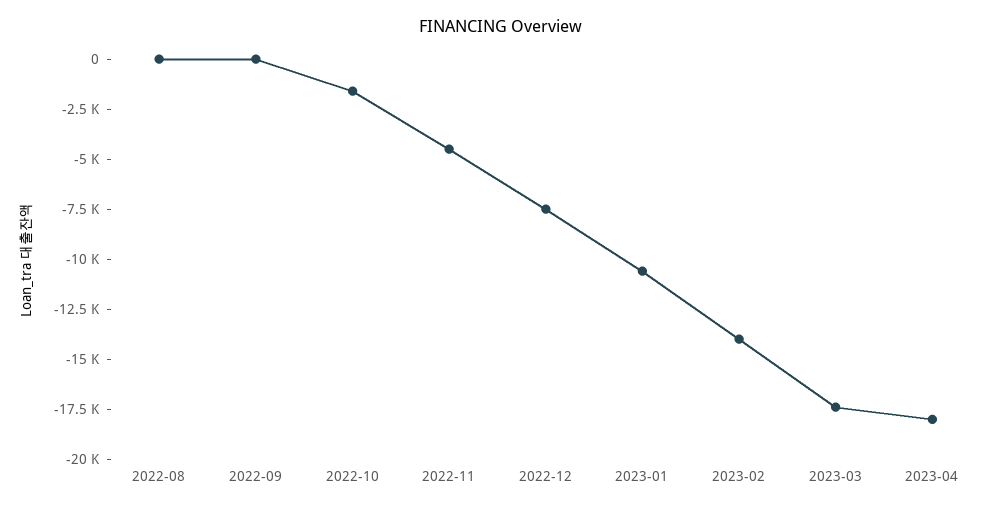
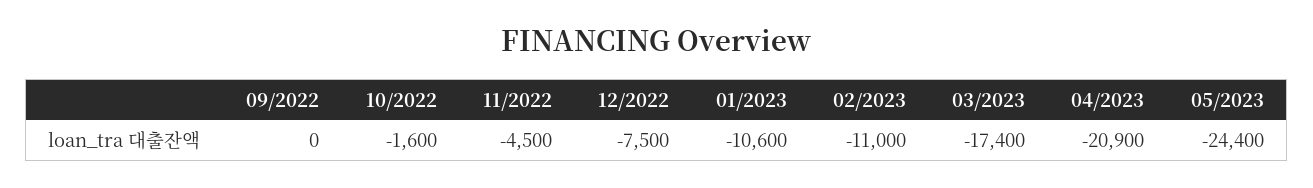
2022-08: 0 -> none
2023-02: -14000 -> -11000
2023-04: -18000 -> -20900
05/2023: none -> -24400

